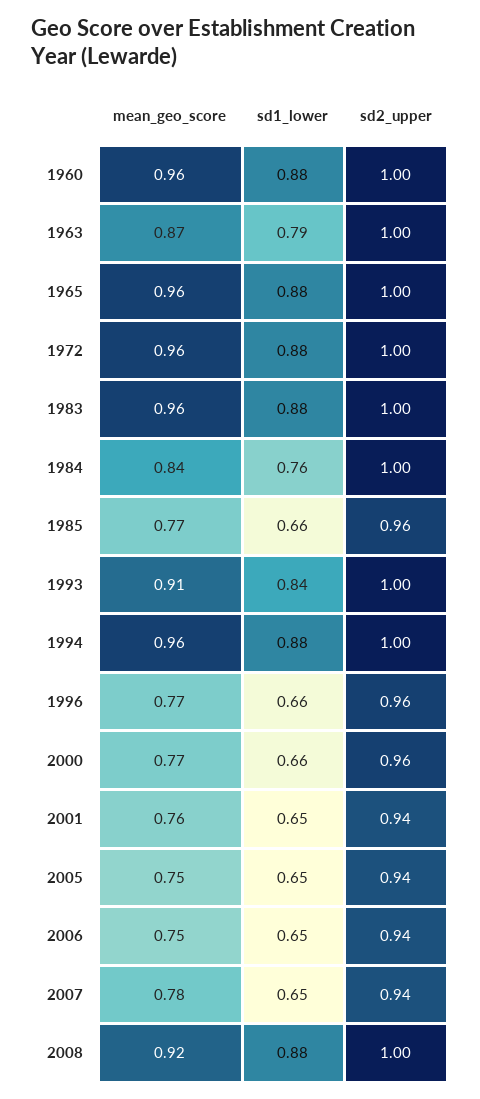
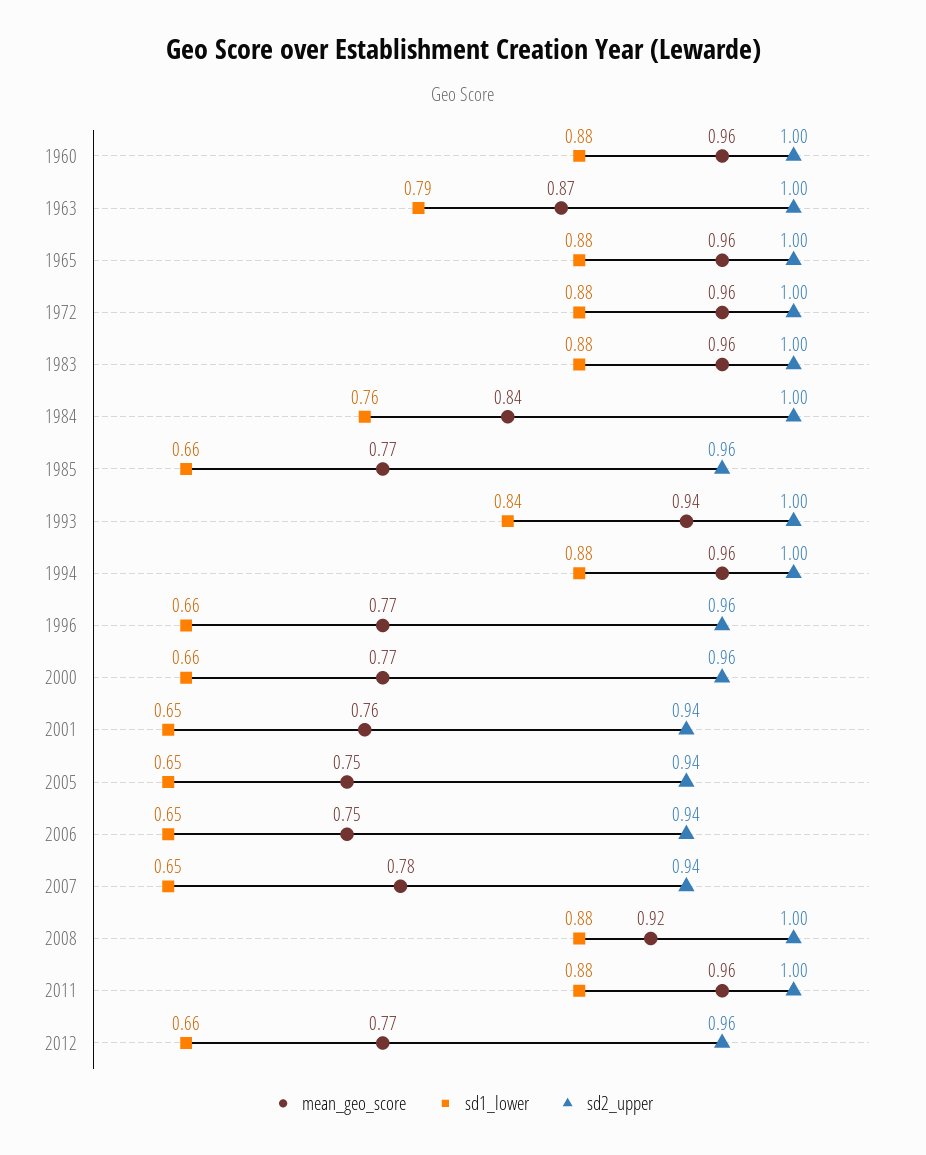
mean_geo_score, 1993: 0.91 -> 0.94
mean_geo_score, 2011: none -> 0.96
sd1_lower, 2011: none -> 0.88
sd2_upper, 2011: none -> 1
mean_geo_score, 2012: none -> 0.77
sd1_lower, 2012: none -> 0.66
sd2_upper, 2012: none -> 0.96

